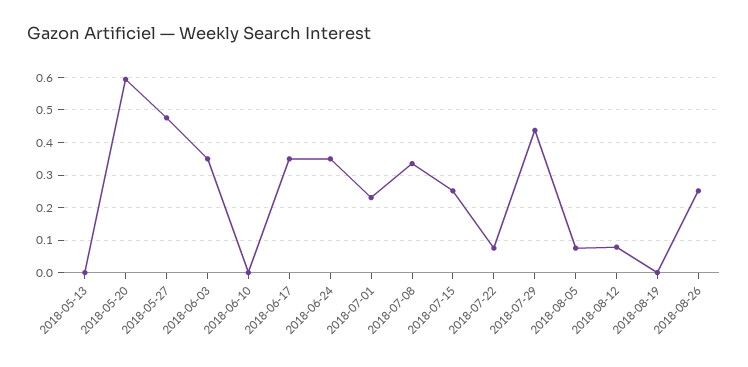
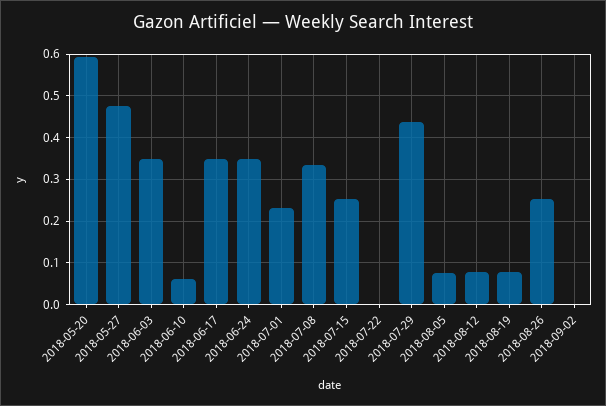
2018-05-13: 0 -> none
2018-06-10: 0 -> 0.06
2018-07-22: 0.08 -> 0
2018-08-19: 0 -> 0.08
2018-09-02: none -> 0

